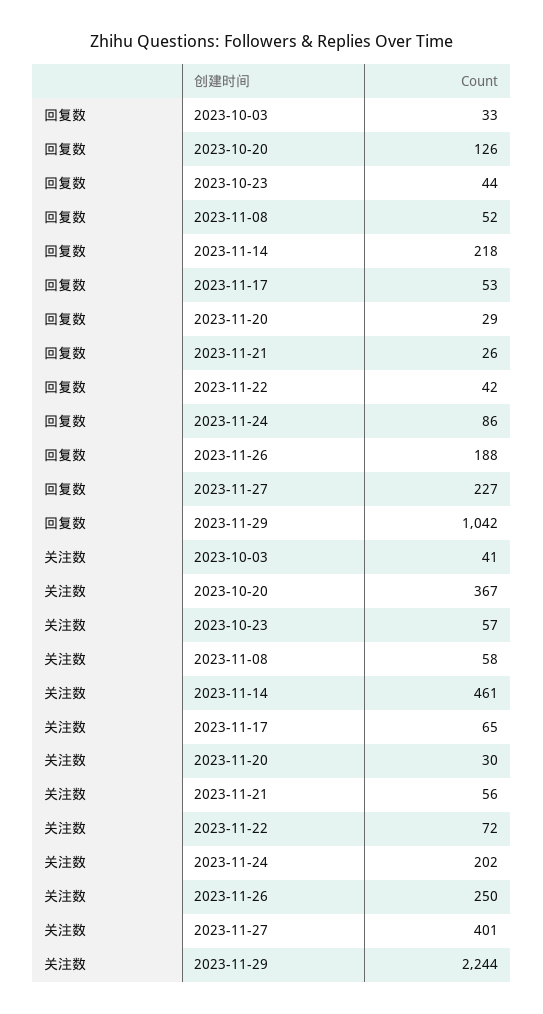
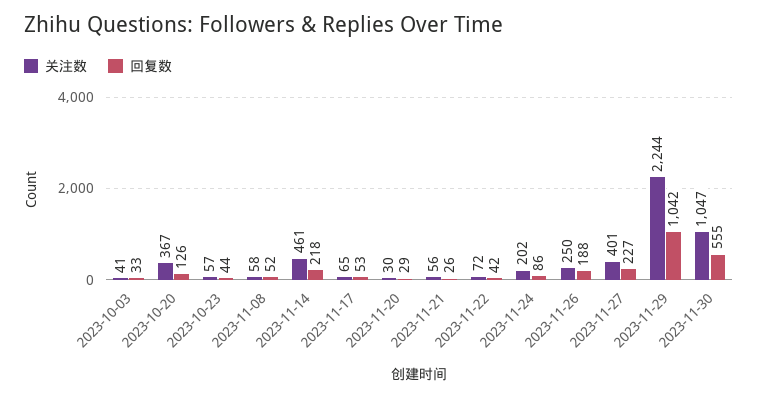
关注数, 2023-11-30: none -> 1047
回复数, 2023-11-30: none -> 555

